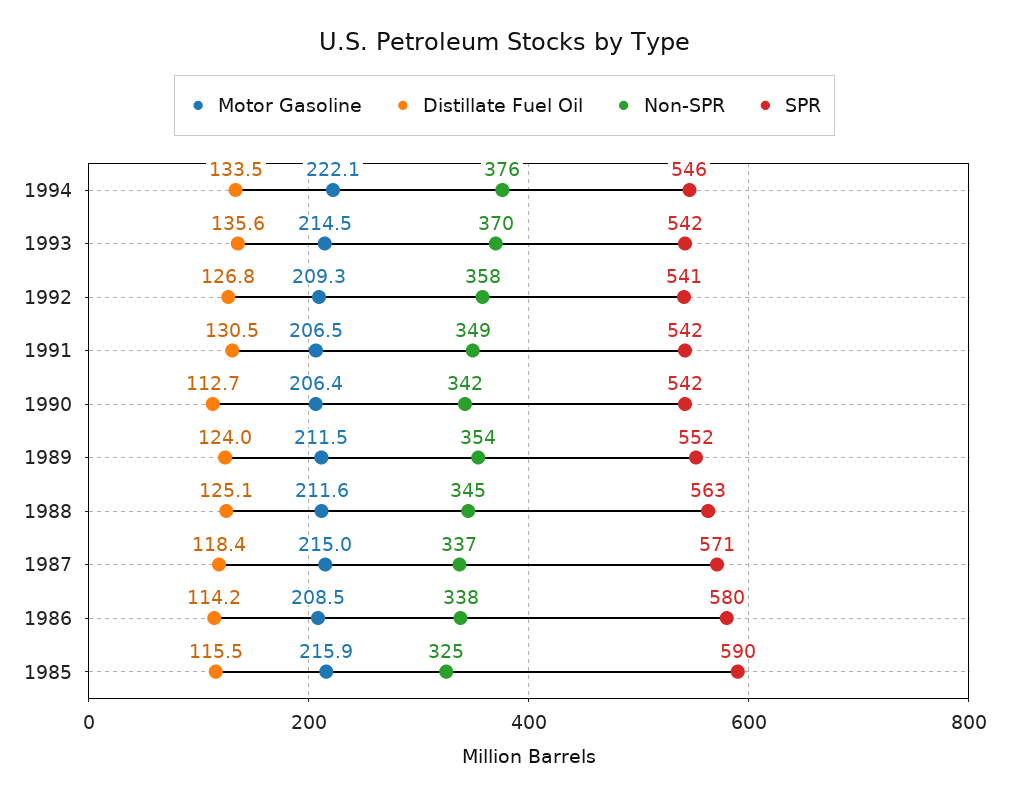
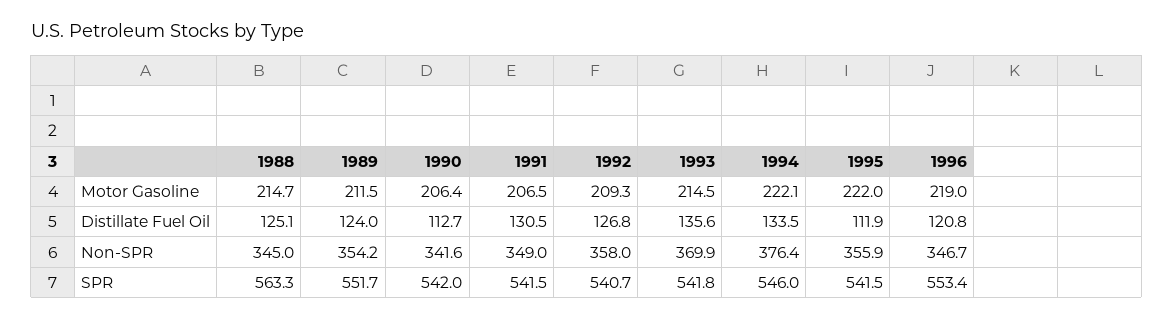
Motor Gasoline, 1988: 211.6 -> 214.7
Motor Gasoline, 1987: 215 -> none
Distillate Fuel Oil, 1987: 118.4 -> none
Non-SPR, 1987: 337 -> none
SPR, 1987: 571 -> none
Motor Gasoline, 1986: 208.5 -> none
Distillate Fuel Oil, 1986: 114.2 -> none
Non-SPR, 1986: 338 -> none
SPR, 1986: 580 -> none
Motor Gasoline, 1985: 215.9 -> none
Distillate Fuel Oil, 1985: 115.5 -> none
Non-SPR, 1985: 325 -> none
SPR, 1985: 590 -> none
Motor Gasoline, 1995: none -> 222
Motor Gasoline, 1996: none -> 219
Distillate Fuel Oil, 1995: none -> 111.9
Distillate Fuel Oil, 1996: none -> 120.8
Non-SPR, 1995: none -> 355.9
Non-SPR, 1996: none -> 346.7
SPR, 1995: none -> 541.5
SPR, 1996: none -> 553.4

